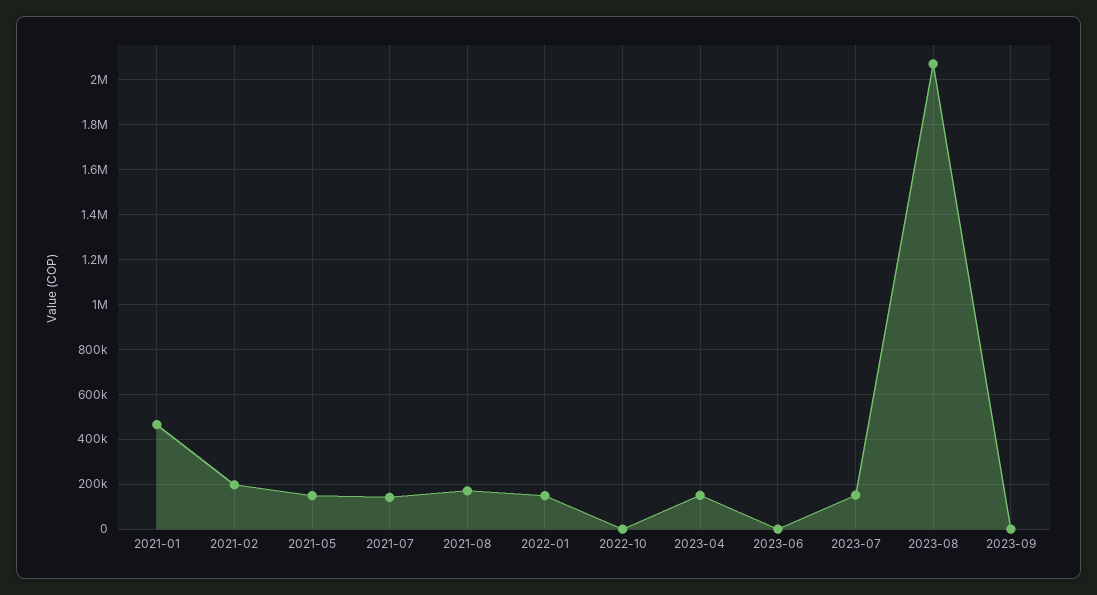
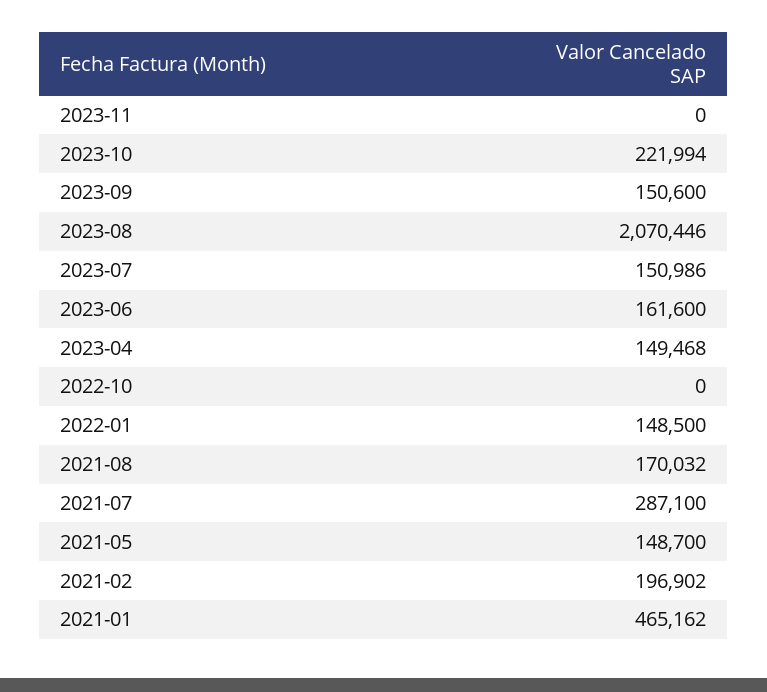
2021-07: 150000 -> 287100
2023-06: 0 -> 161600
2023-09: 0 -> 150600
2023-11: none -> 0
2023-10: none -> 221994

